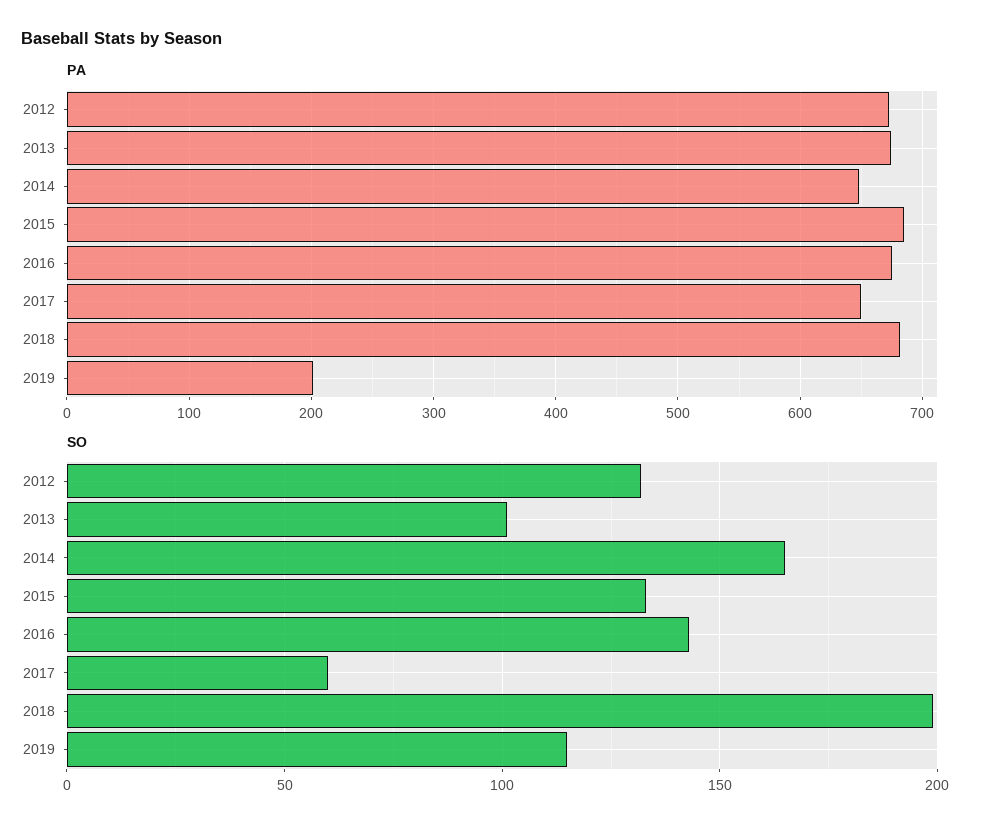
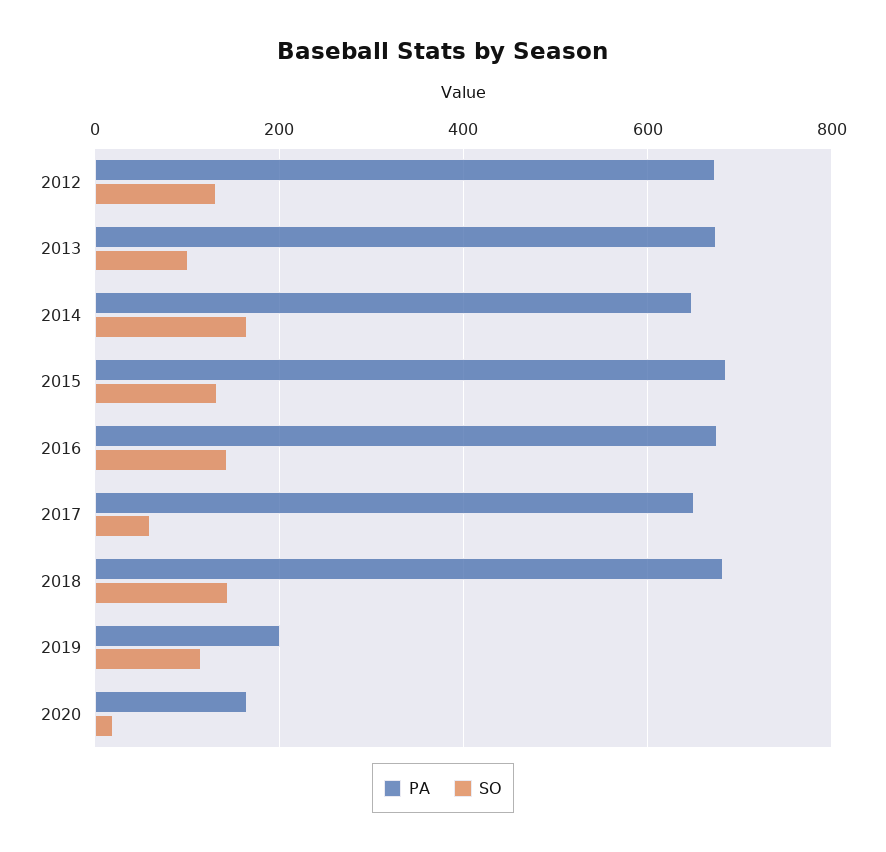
SO, 2018: 200 -> 140
PA, 2020: none -> 160
SO, 2020: none -> 20

